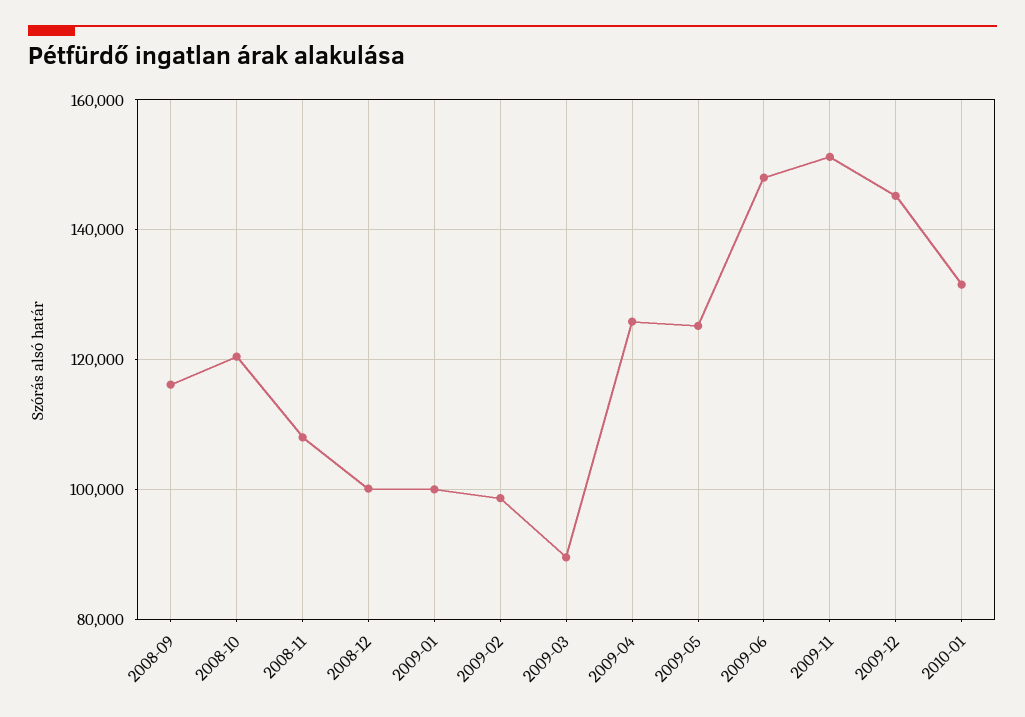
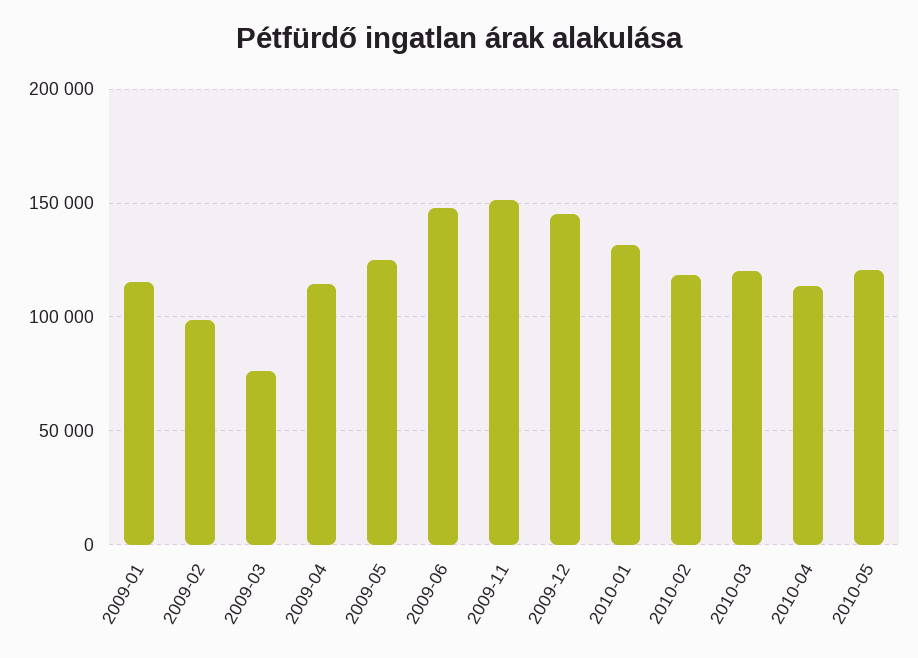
2008-09: 116000 -> none
2008-10: 120000 -> none
2008-11: 108000 -> none
2008-12: 100000 -> none
2009-01: 100000 -> 115000
2009-03: 90000 -> 75000
2009-04: 126000 -> 115000
2010-02: none -> 120000
2010-03: none -> 120000
2010-04: none -> 115000
2010-05: none -> 120000

